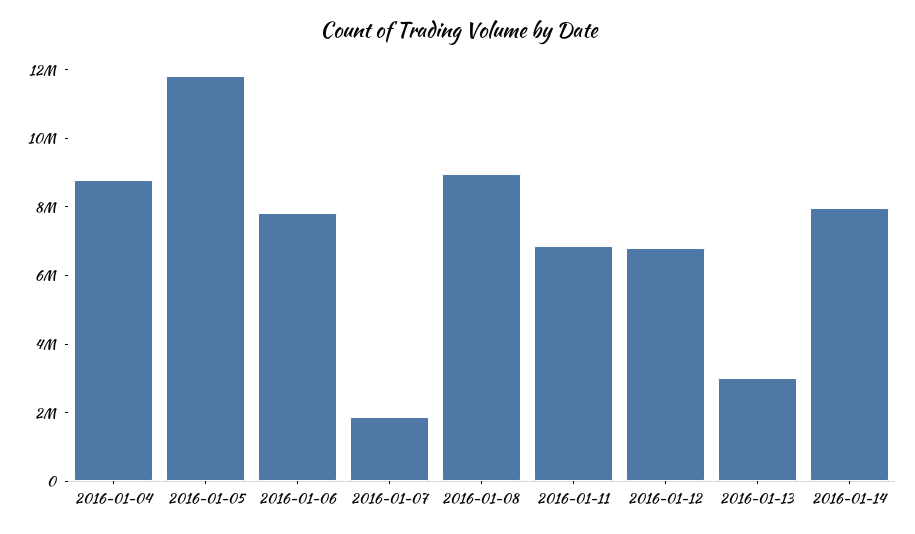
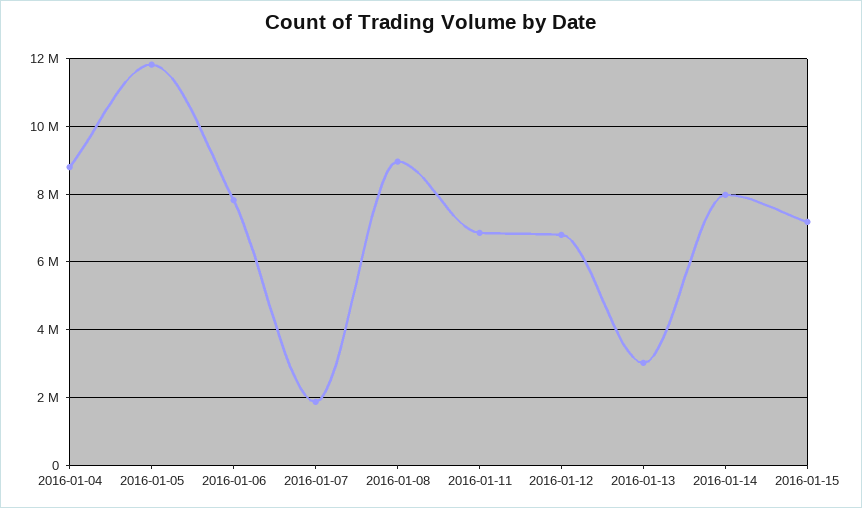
2016-01-15: none -> 7200000

